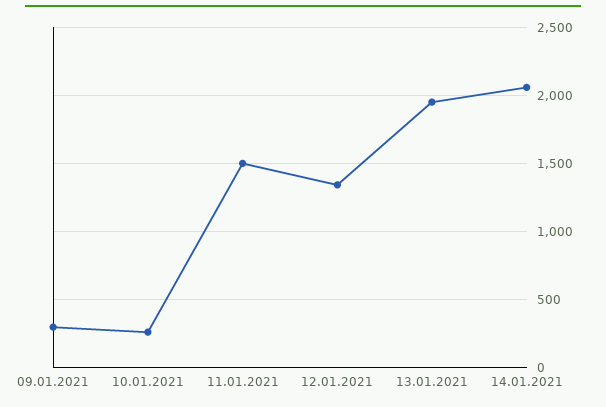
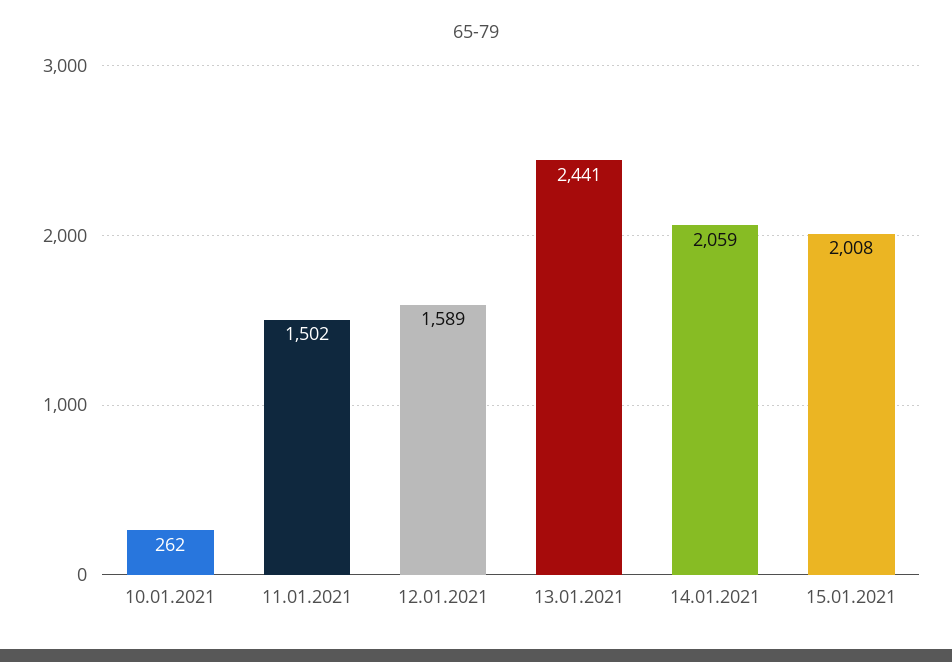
09.01.2021: 300 -> none
12.01.2021: 1350 -> 1589
13.01.2021: 1950 -> 2441
15.01.2021: none -> 2008

